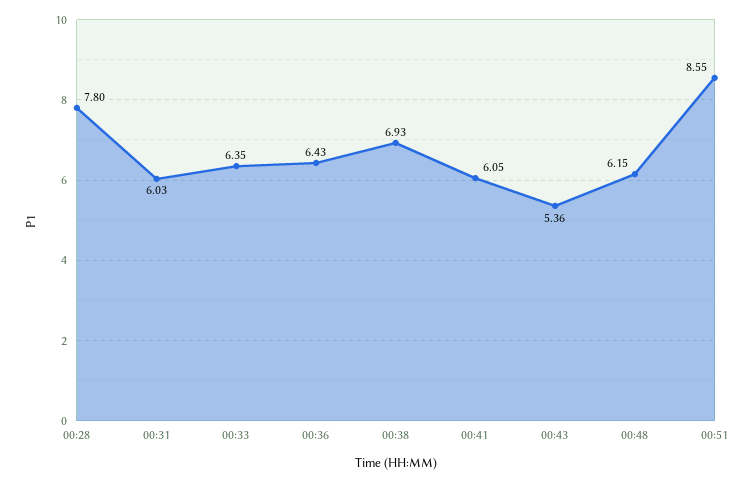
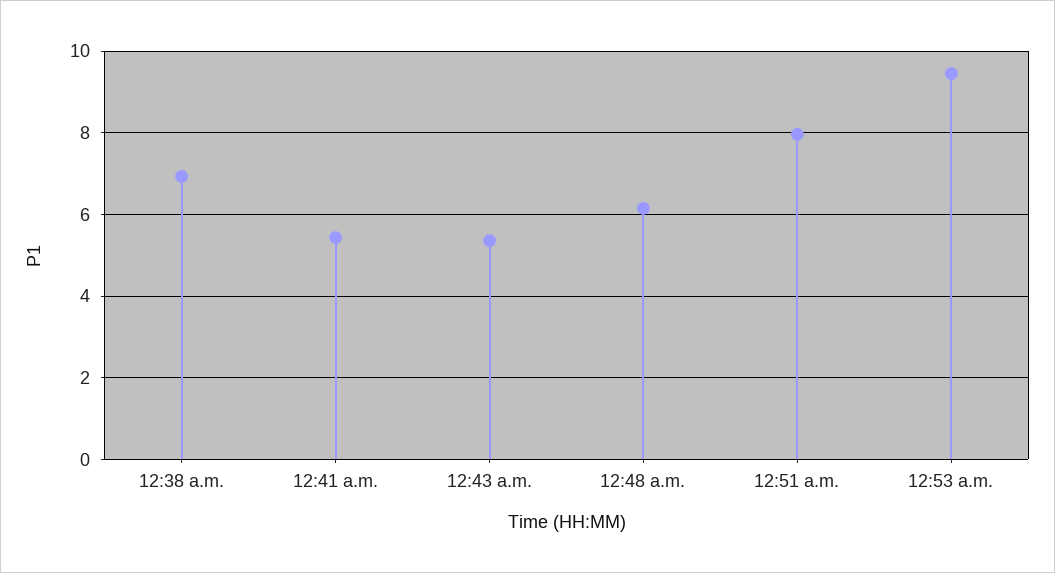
00:28: 7.8 -> none
00:31: 6.03 -> none
00:33: 6.35 -> none
00:36: 6.43 -> none
00:41: 6.05 -> 5.4
00:51: 8.55 -> 8
12:53 a.m.: none -> 9.4

